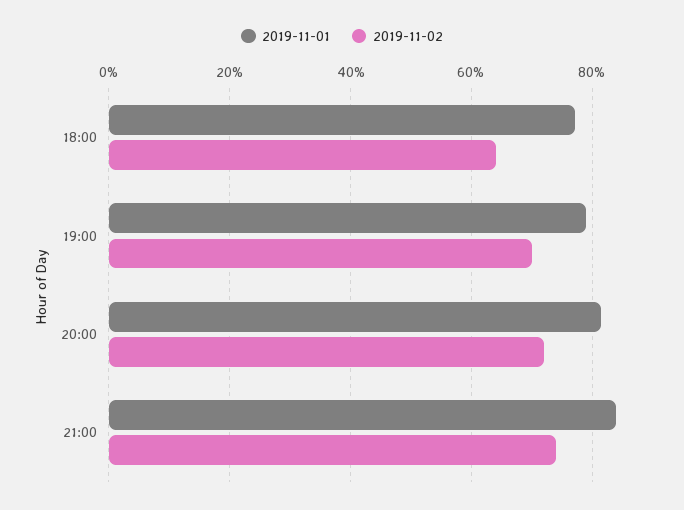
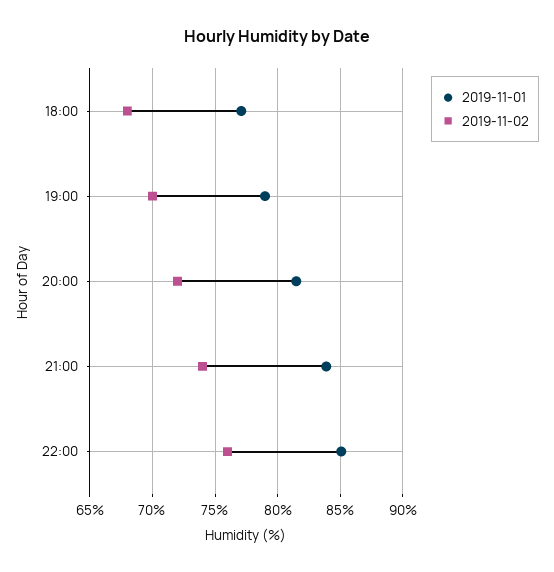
2019-11-02, 18:00: 64 -> 68
2019-11-01, 22:00: none -> 85
2019-11-02, 22:00: none -> 76

